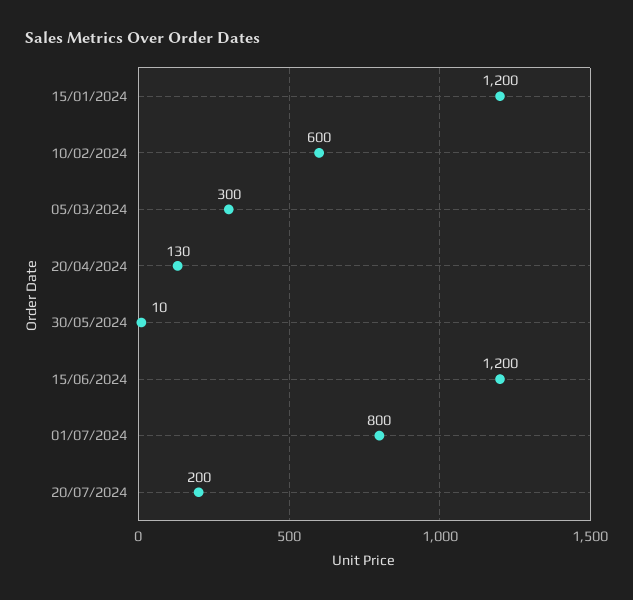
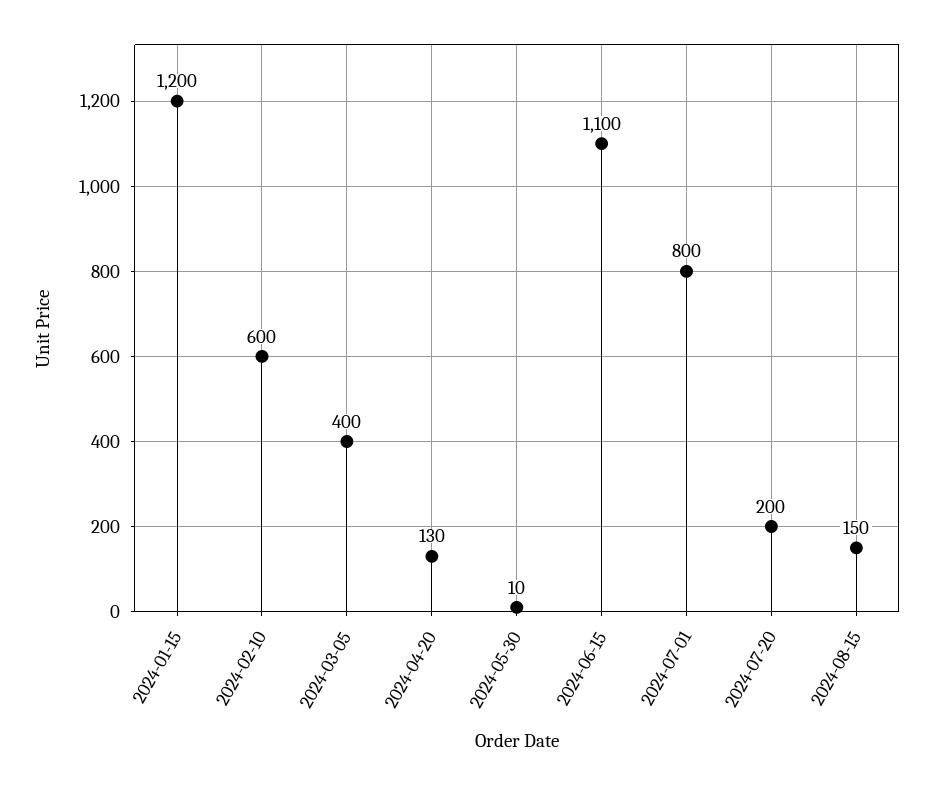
05/03/2024: 300 -> 400
15/06/2024: 1200 -> 1100
2024-08-15: none -> 150

